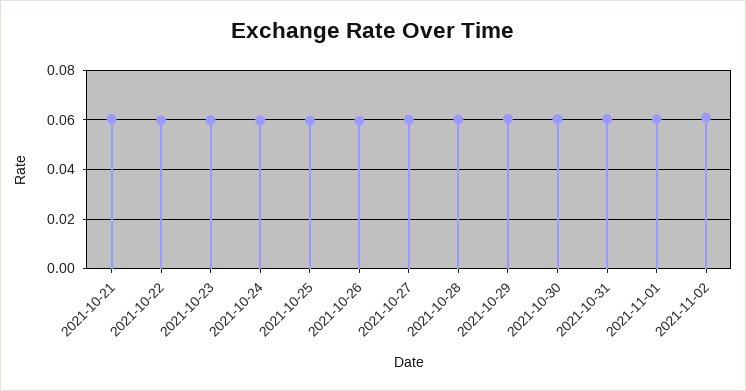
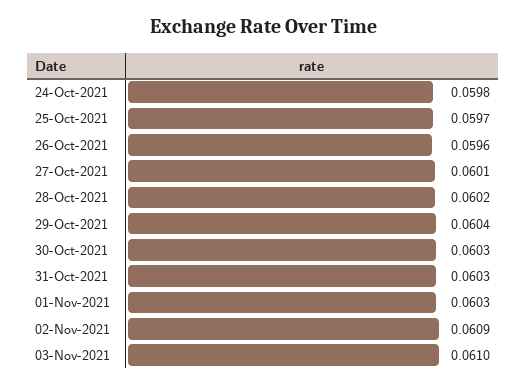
2021-10-21: 0.06 -> none
2021-10-22: 0.06 -> none
2021-10-23: 0.06 -> none
03-Nov-2021: none -> 0.061

